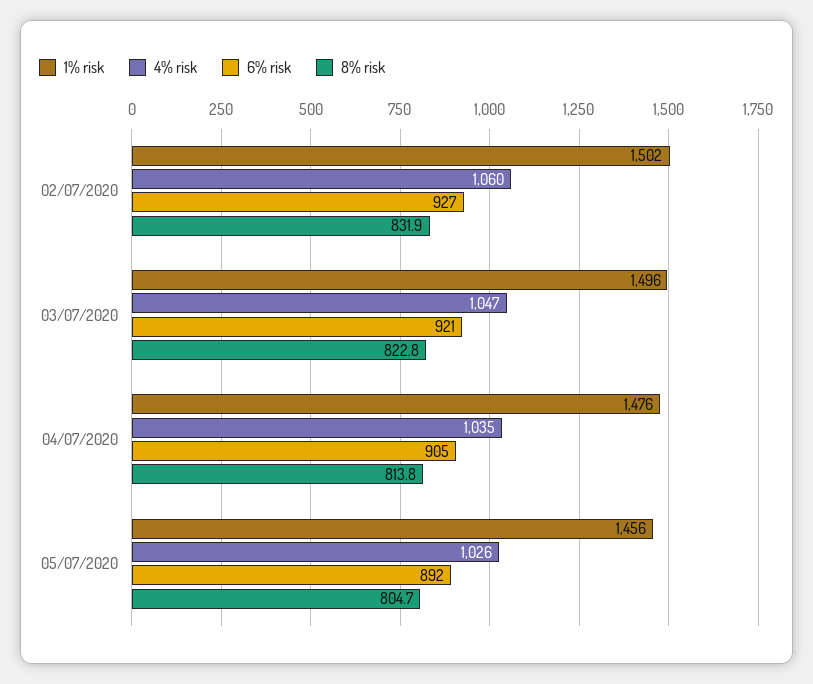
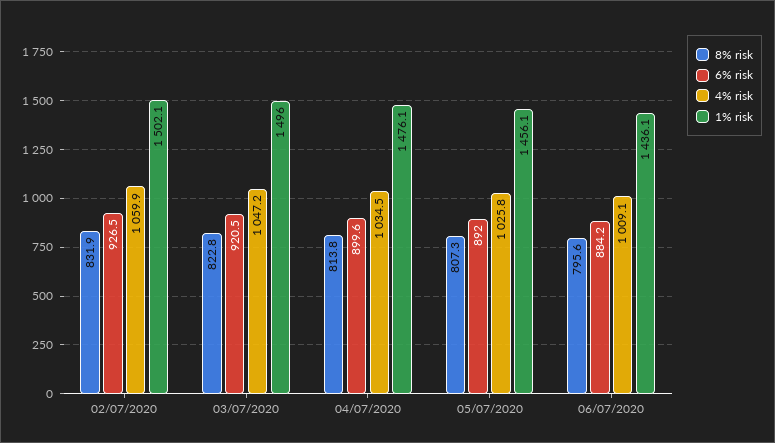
6% risk, 04/07/2020: 905 -> 899.6
8% risk, 05/07/2020: 804.7 -> 807.3
8% risk, 06/07/2020: none -> 795.6
6% risk, 06/07/2020: none -> 884.2
4% risk, 06/07/2020: none -> 1009.1
1% risk, 06/07/2020: none -> 1436.1

